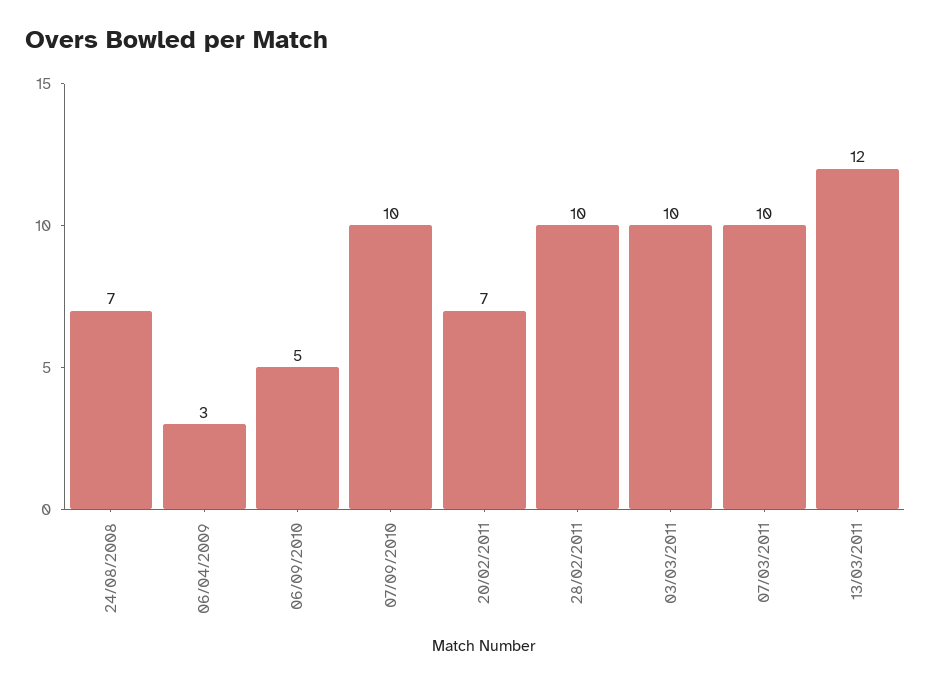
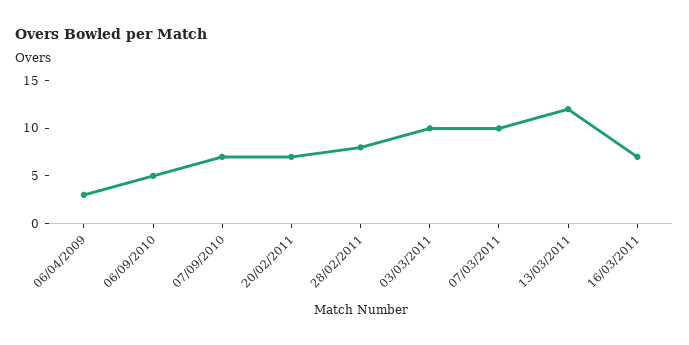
24/08/2008: 7 -> none
07/09/2010: 10 -> 7
28/02/2011: 10 -> 8
16/03/2011: none -> 7

